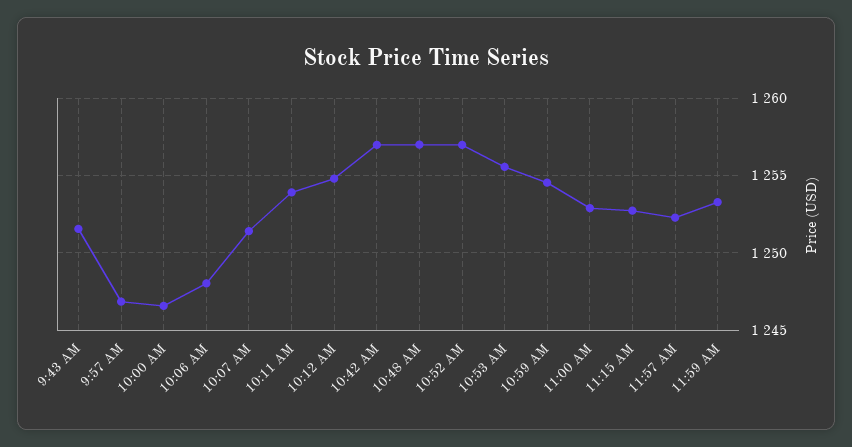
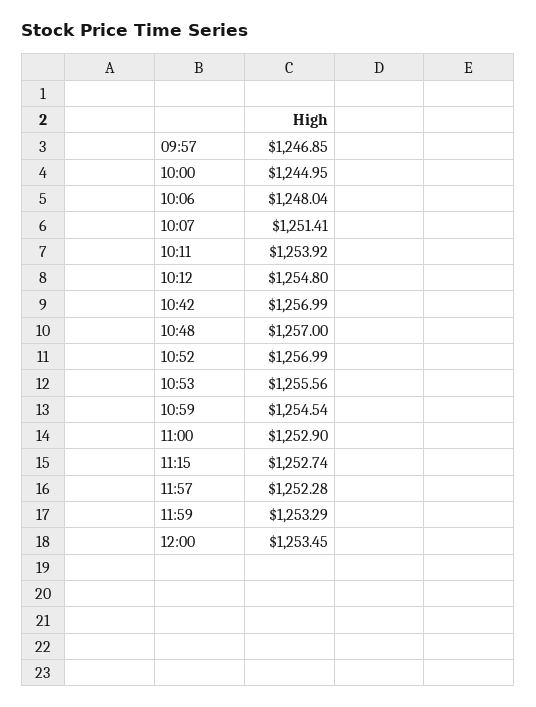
9:43 AM: 1251.5 -> none
10:00 AM: 1246.5 -> 1244.95
12:00: none -> 1253.45

